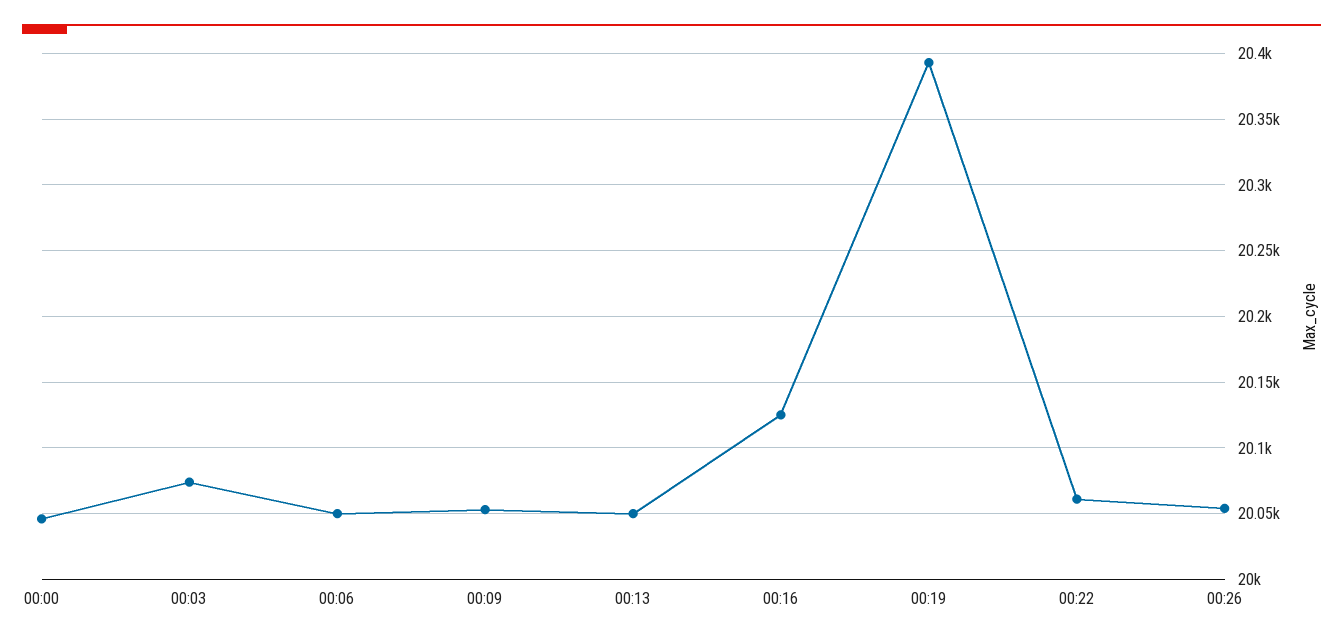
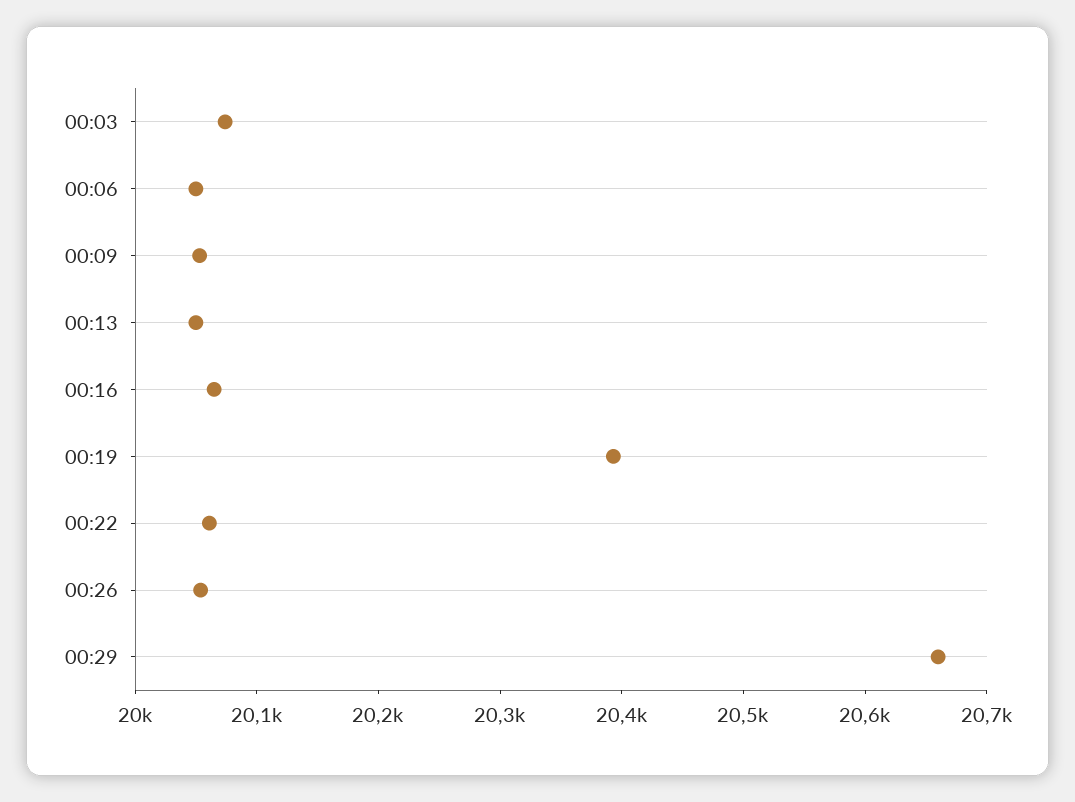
00:00: 20045 -> none
00:16: 20125 -> 20060
00:29: none -> 20660

